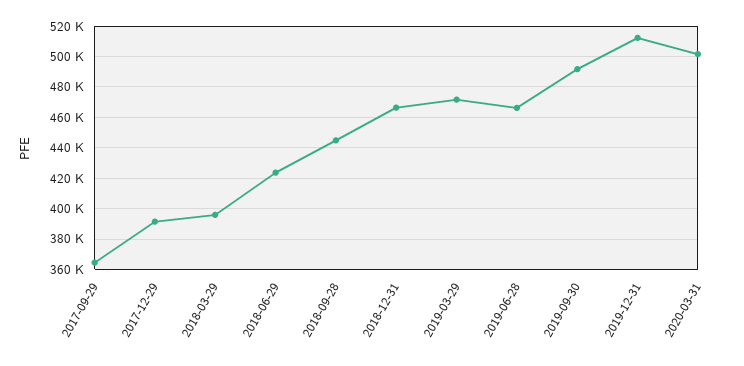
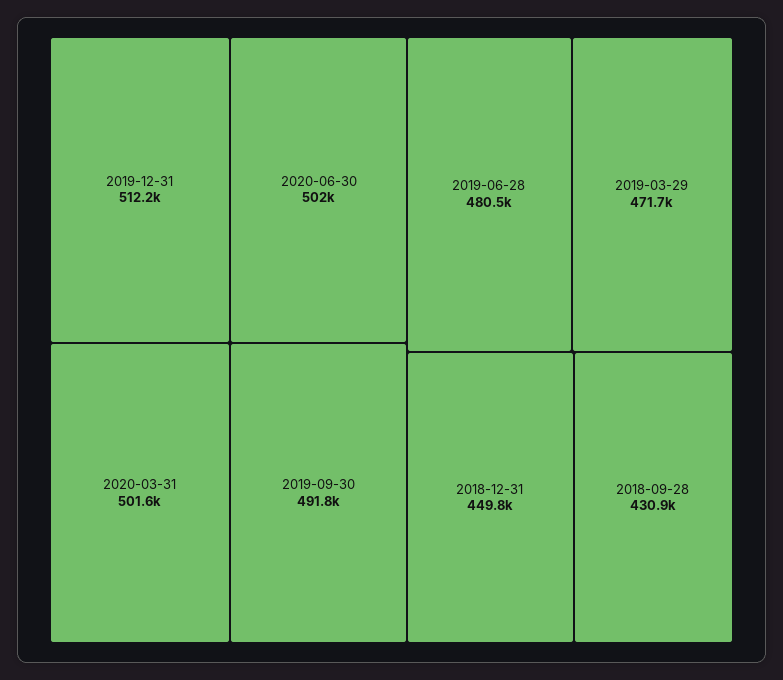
2017-09-29: 365000 -> none
2017-12-29: 390000 -> none
2018-03-29: 395000 -> none
2018-06-29: 425000 -> none
2018-09-28: 445000 -> 430900
2018-12-31: 465000 -> 449800
2019-06-28: 465000 -> 480500
2020-06-30: none -> 502000

